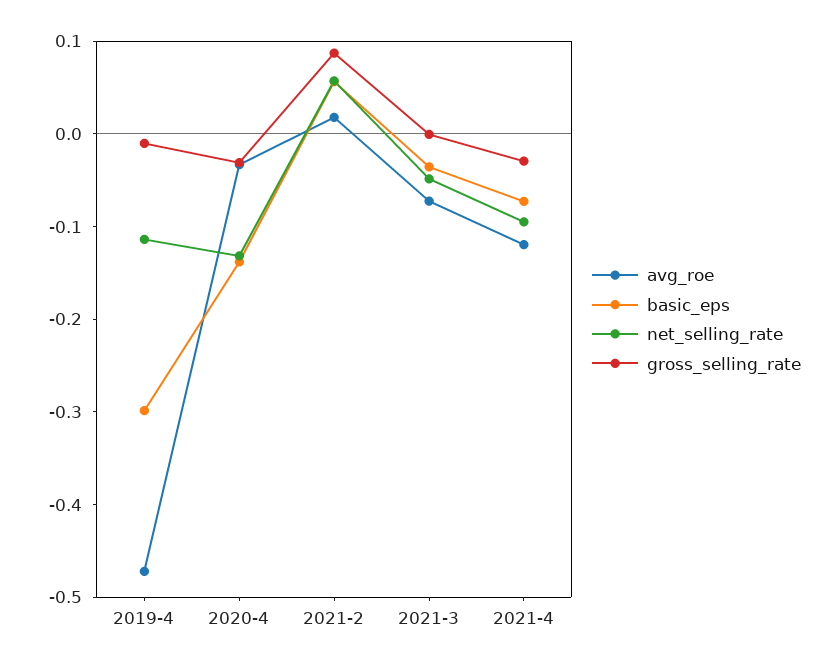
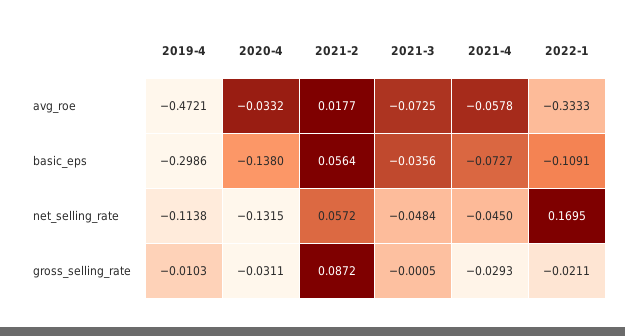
avg_roe, 2021-4: -0.12 -> -0.0578
net_selling_rate, 2021-4: -0.1 -> -0.045
avg_roe, 2022-1: none -> -0.3333
basic_eps, 2022-1: none -> -0.1091
net_selling_rate, 2022-1: none -> 0.1695
gross_selling_rate, 2022-1: none -> -0.0211

